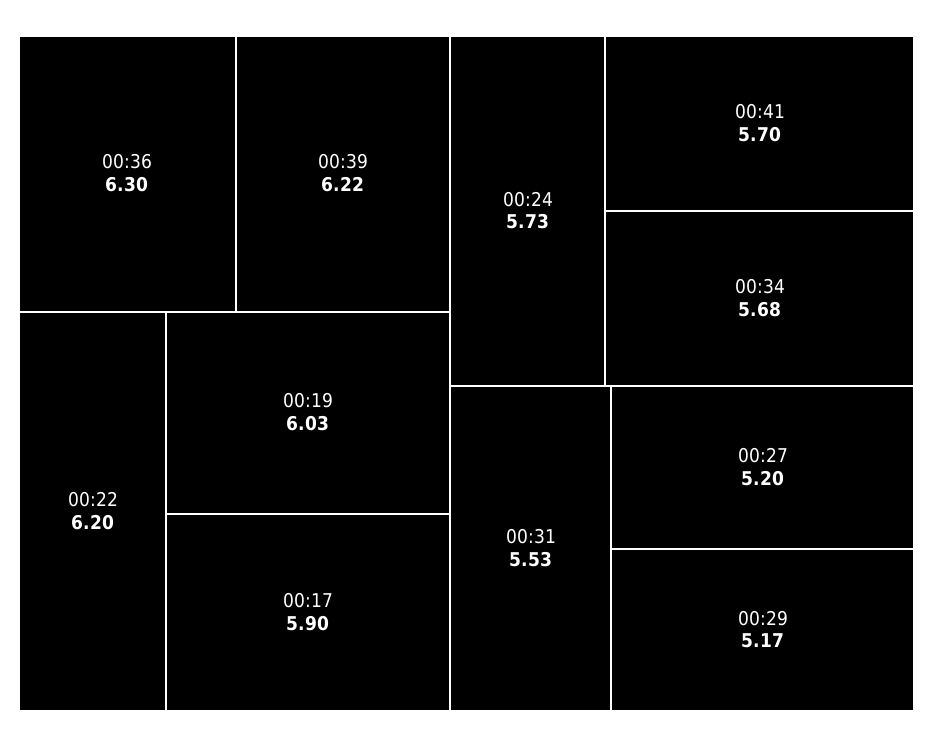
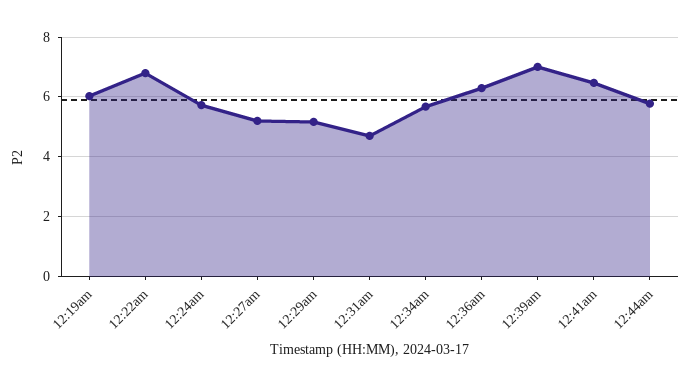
00:39: 6.22 -> 7
00:22: 6.2 -> 6.75
00:17: 5.9 -> none
00:41: 5.7 -> 6.5
00:31: 5.53 -> 4.75
12:44am: none -> 5.75

